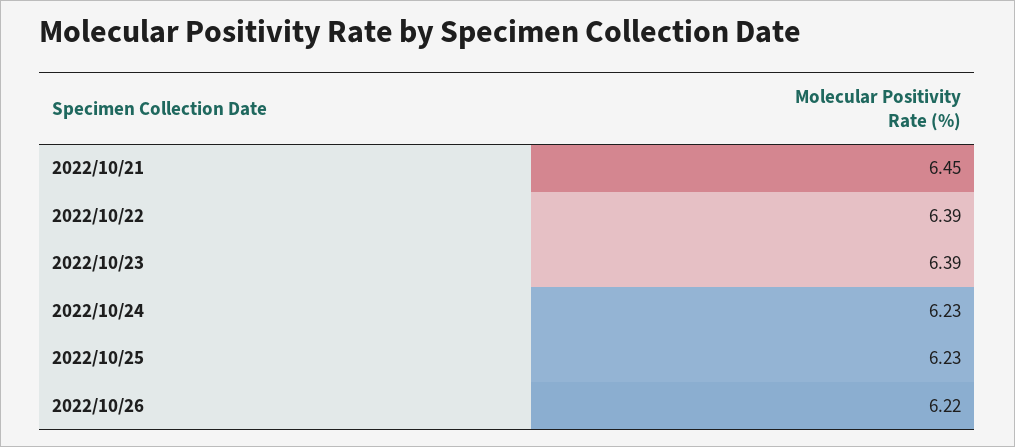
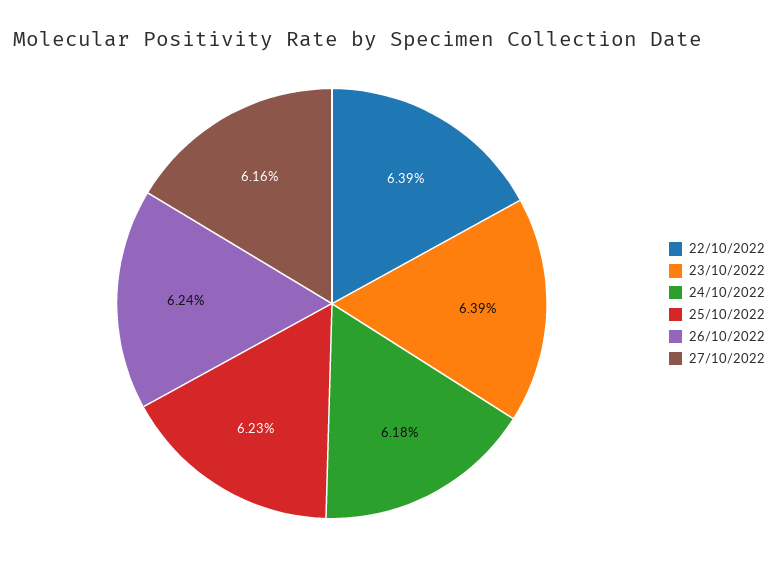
2022/10/21: 6.45 -> none
2022/10/24: 6.23 -> 6.18
2022/10/26: 6.22 -> 6.24
27/10/2022: none -> 6.16

